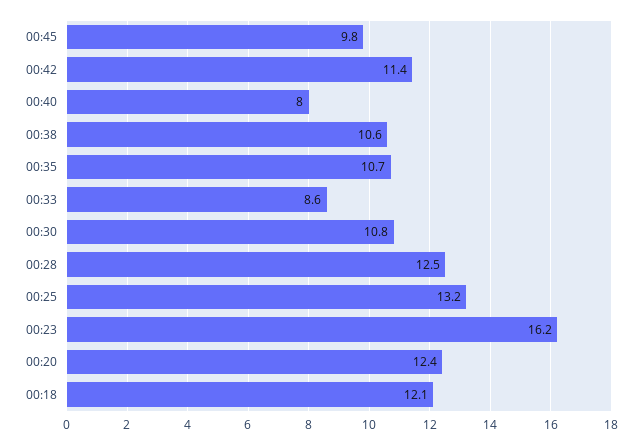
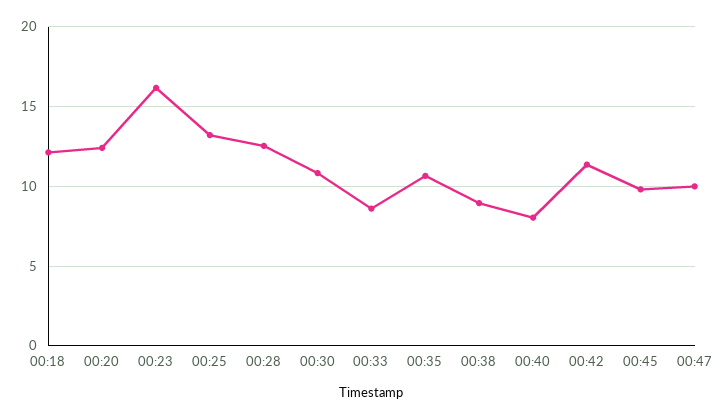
00:38: 10.6 -> 9
00:47: none -> 10

